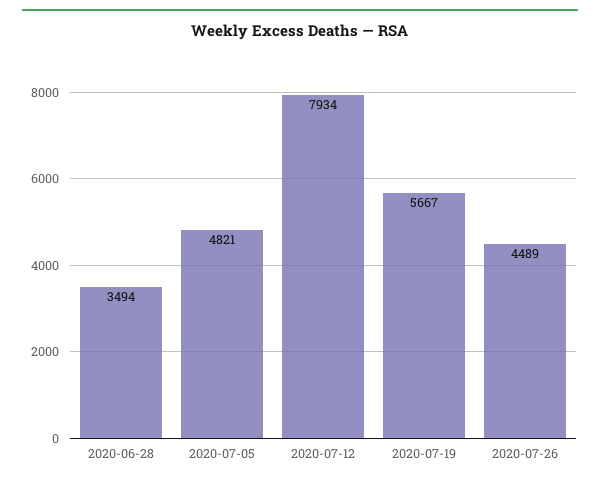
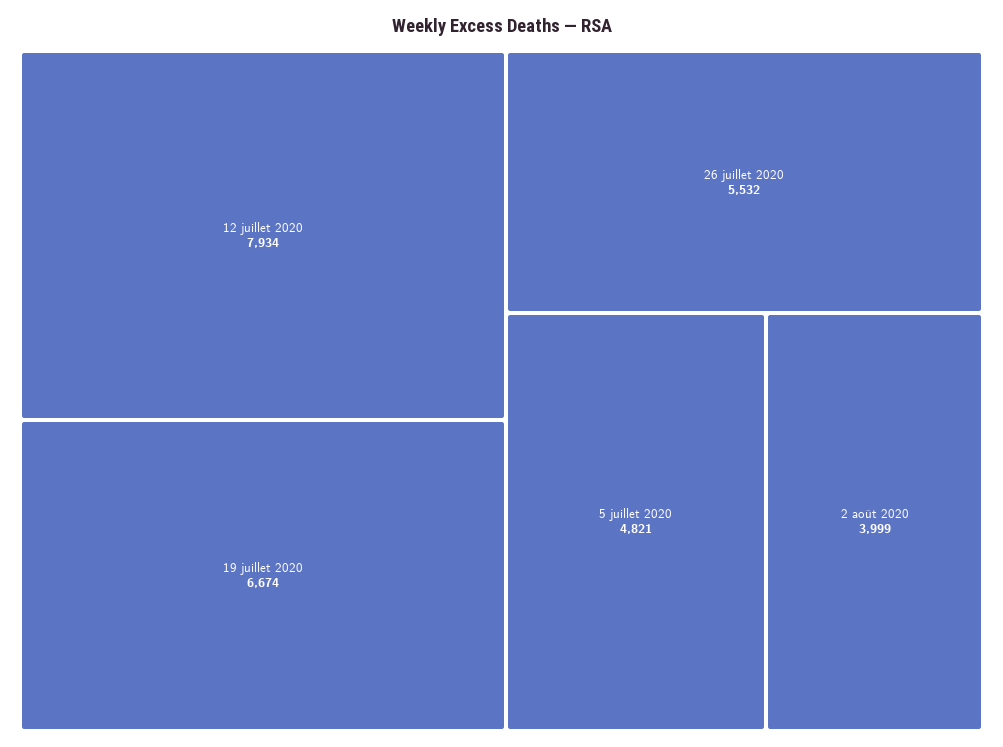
2020-06-28: 3494 -> none
2020-07-19: 5667 -> 6674
2020-07-26: 4489 -> 5532
2 août 2020: none -> 3999

